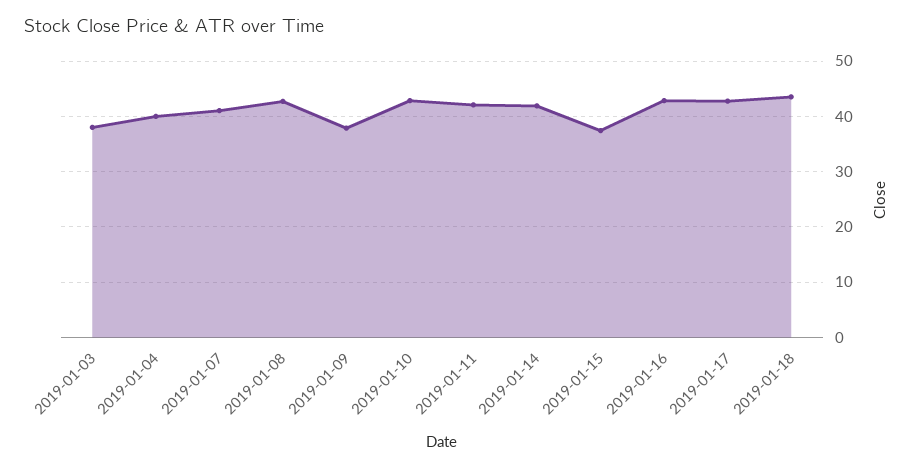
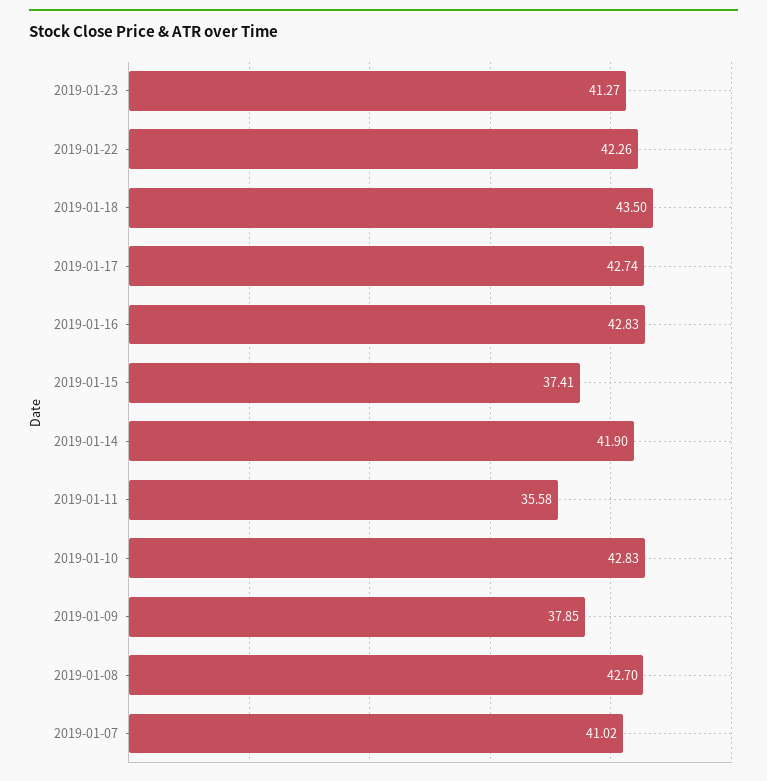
2019-01-03: 38 -> none
2019-01-04: 40 -> none
2019-01-11: 42 -> 35.58
2019-01-23: none -> 41.27
2019-01-22: none -> 42.26

